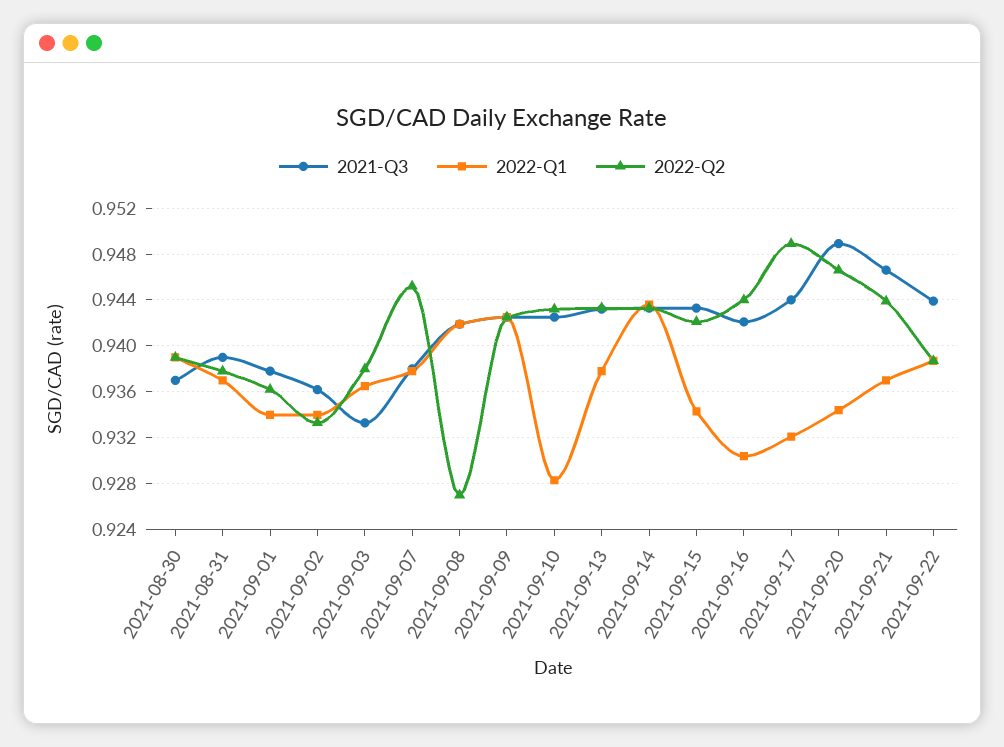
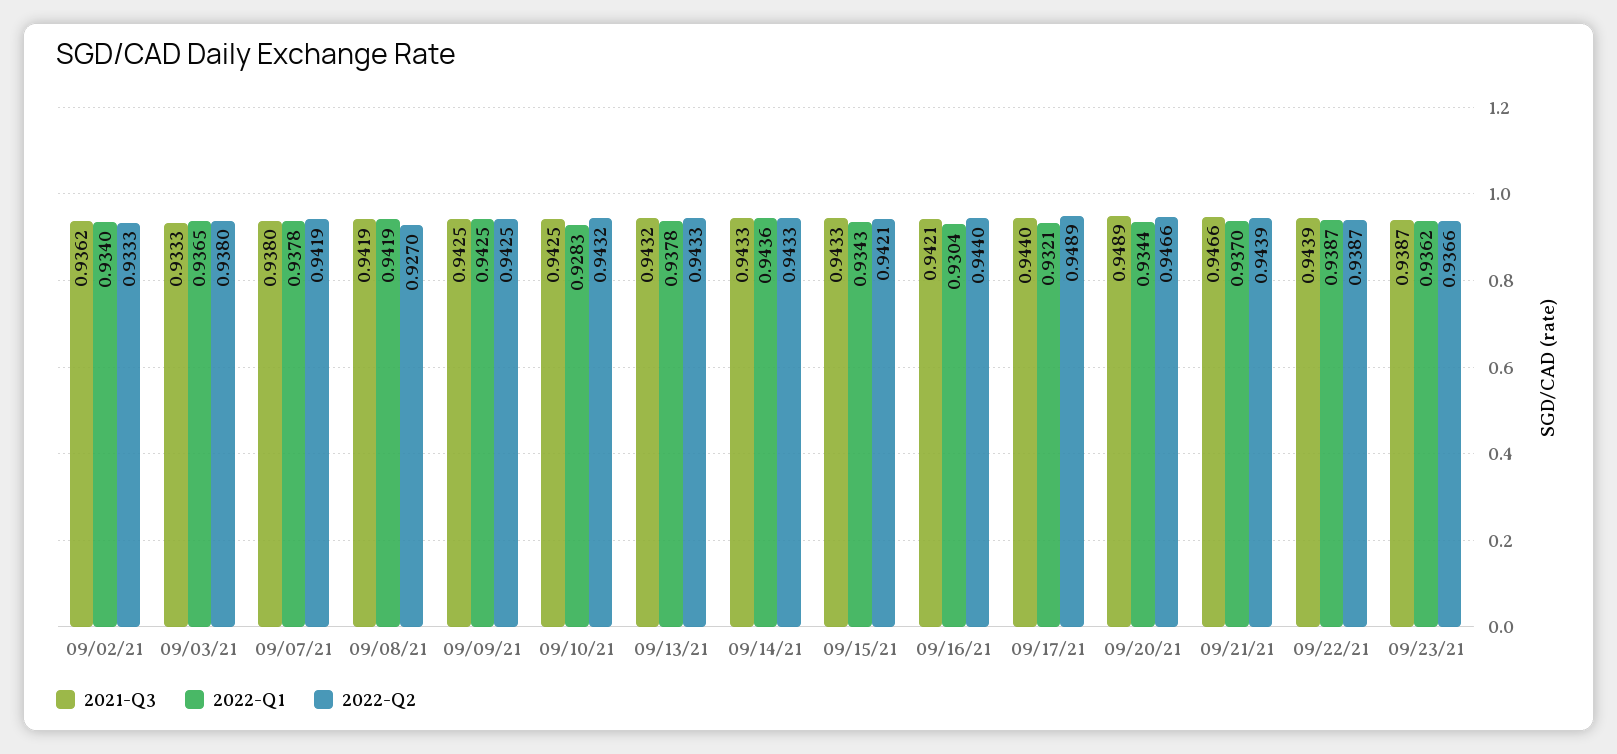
2021-Q3, 2021-08-30: 0.937 -> none
2022-Q1, 2021-08-30: 0.939 -> none
2022-Q2, 2021-08-30: 0.939 -> none
2021-Q3, 2021-08-31: 0.939 -> none
2022-Q1, 2021-08-31: 0.937 -> none
2022-Q2, 2021-08-31: 0.938 -> none
2021-Q3, 2021-09-01: 0.938 -> none
2022-Q1, 2021-09-01: 0.934 -> none
2022-Q2, 2021-09-01: 0.936 -> none
2022-Q2, 2021-09-07: 0.945 -> 0.9419
2021-Q3, 09/23/21: none -> 0.9387
2022-Q1, 09/23/21: none -> 0.9362
2022-Q2, 09/23/21: none -> 0.9366

